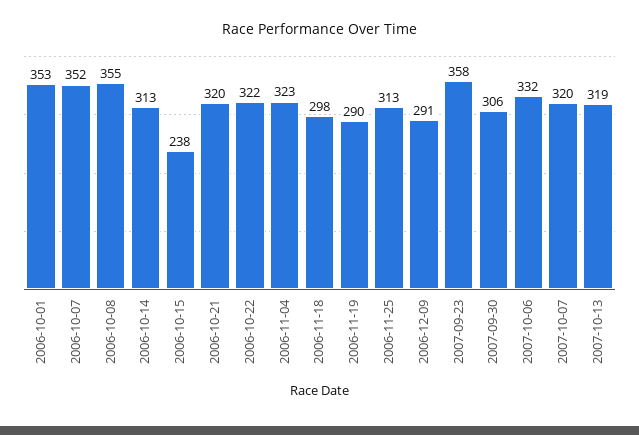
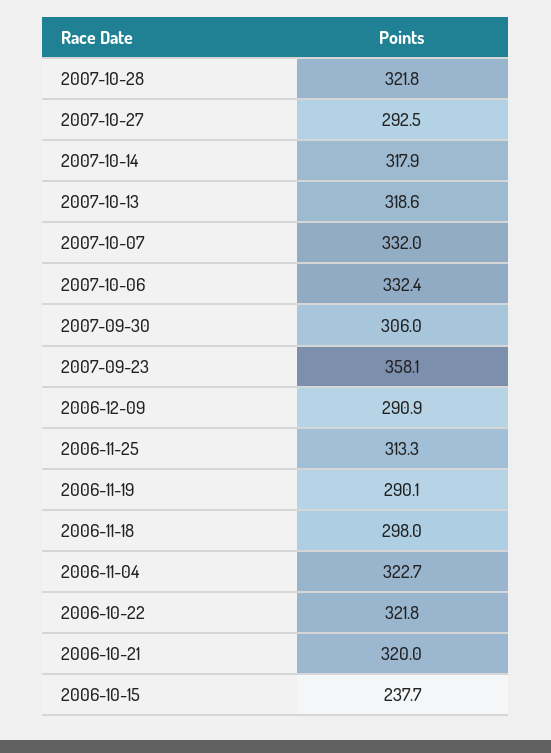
2006-10-01: 353 -> none
2006-10-07: 352 -> none
2006-10-08: 355 -> none
2006-10-14: 313 -> none
2007-10-07: 320 -> 332
2007-10-28: none -> 321.8
2007-10-27: none -> 292.5
2007-10-14: none -> 317.9

